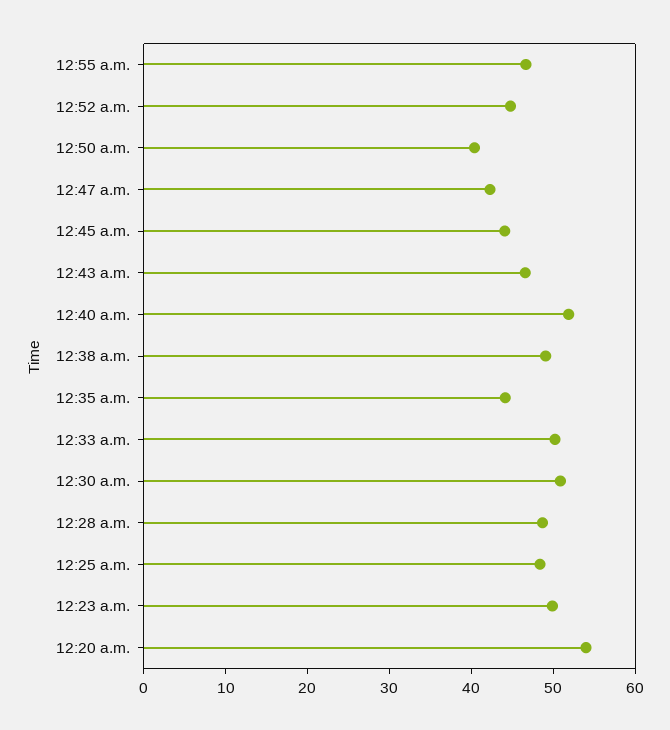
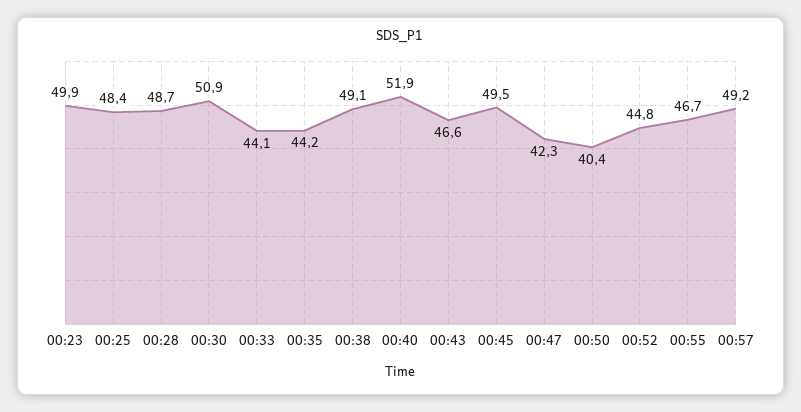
12:45 a.m.: 44 -> 49.5
12:33 a.m.: 50 -> 44.1
12:20 a.m.: 54 -> none
00:57: none -> 49.2

